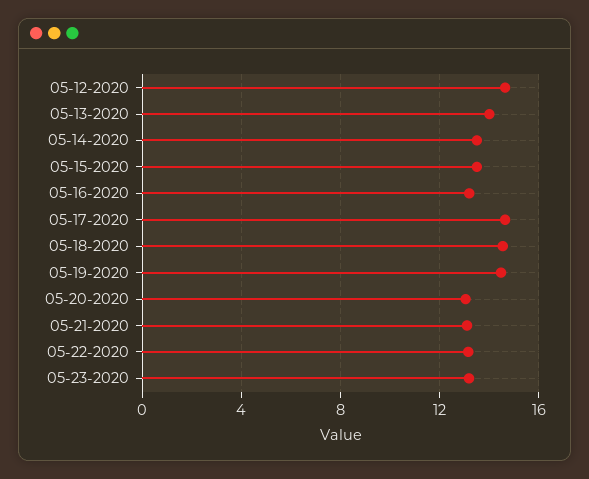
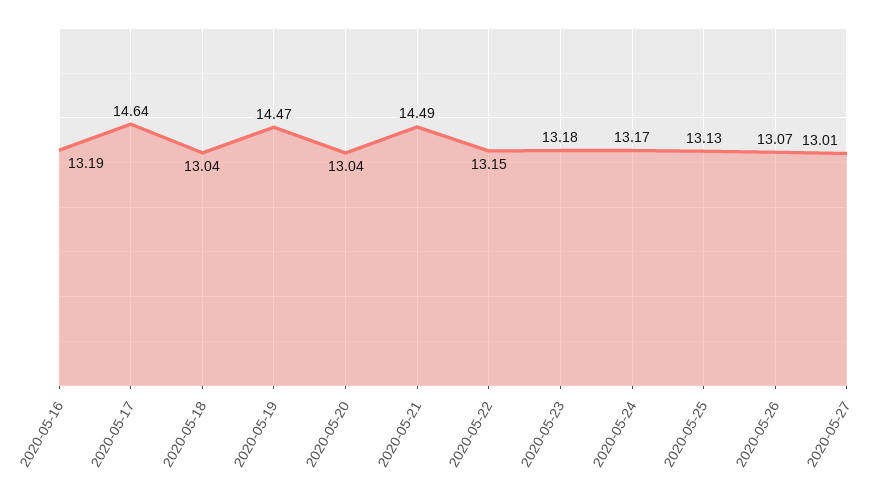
05-12-2020: 14.5 -> none
05-13-2020: 14 -> none
05-14-2020: 13.5 -> none
05-15-2020: 13.5 -> none
05-18-2020: 14.5 -> 13.04
05-21-2020: 13 -> 14.49
2020-05-24: none -> 13.17
2020-05-25: none -> 13.13
2020-05-26: none -> 13.07
2020-05-27: none -> 13.01

